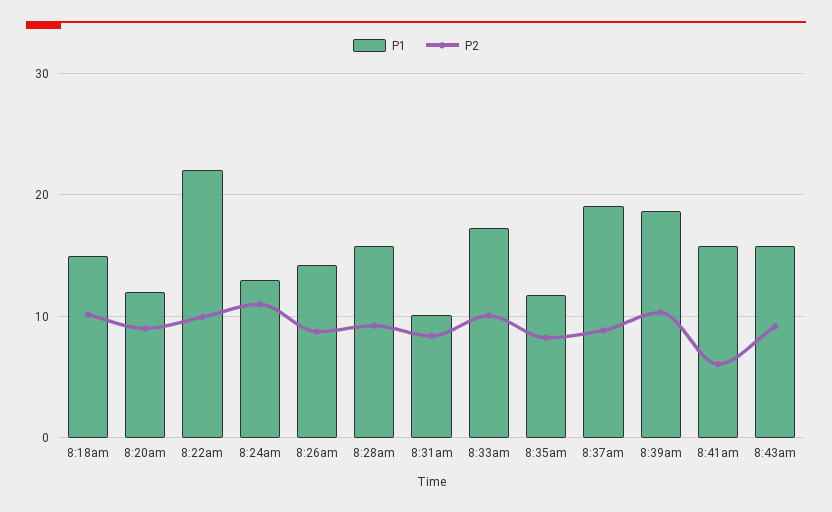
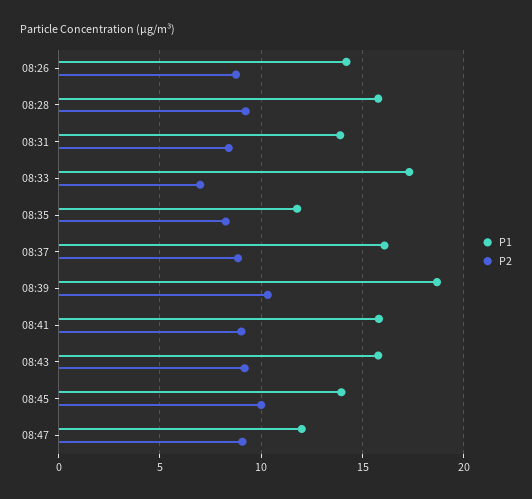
P1, 8:18am: 15 -> none
P2, 8:18am: 10 -> none
P1, 8:20am: 12 -> none
P2, 8:20am: 9 -> none
P1, 8:22am: 22 -> none
P2, 8:22am: 10 -> none
P1, 8:24am: 13 -> none
P2, 8:24am: 11 -> none
P1, 8:31am: 10 -> 14
P2, 8:33am: 10 -> 7
P1, 8:37am: 19 -> 16
P2, 8:41am: 6 -> 9
P1, 08:45: none -> 14
P2, 08:45: none -> 10
P1, 08:47: none -> 12
P2, 08:47: none -> 9

